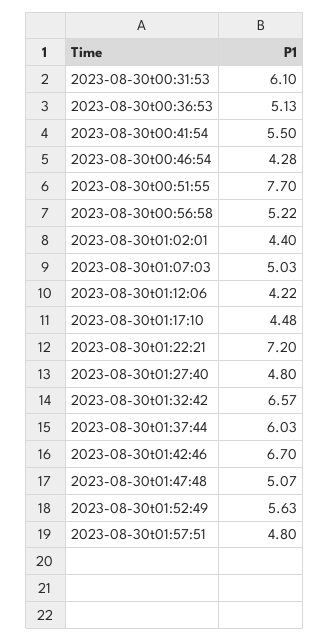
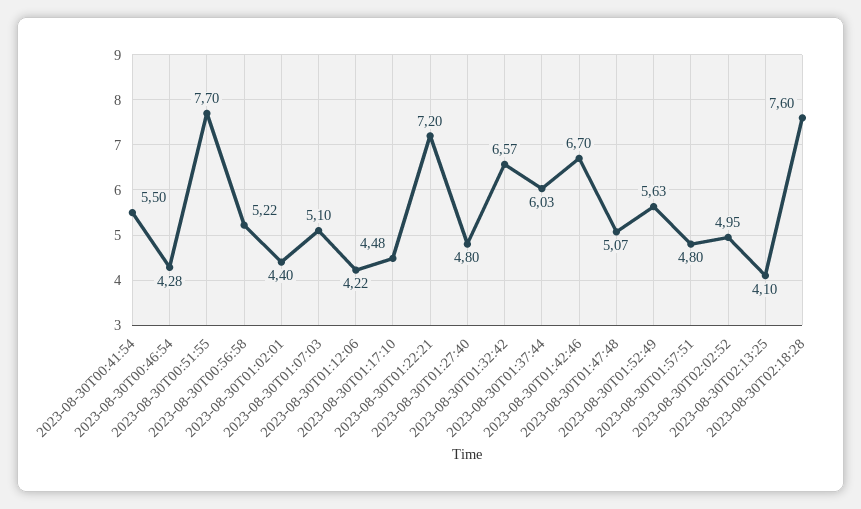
2023-08-30t00:31:53: 6.1 -> none
2023-08-30t00:36:53: 5.13 -> none
2023-08-30t01:07:03: 5.03 -> 5.1
2023-08-30T02:02:52: none -> 4.95
2023-08-30T02:13:25: none -> 4.1
2023-08-30T02:18:28: none -> 7.6

